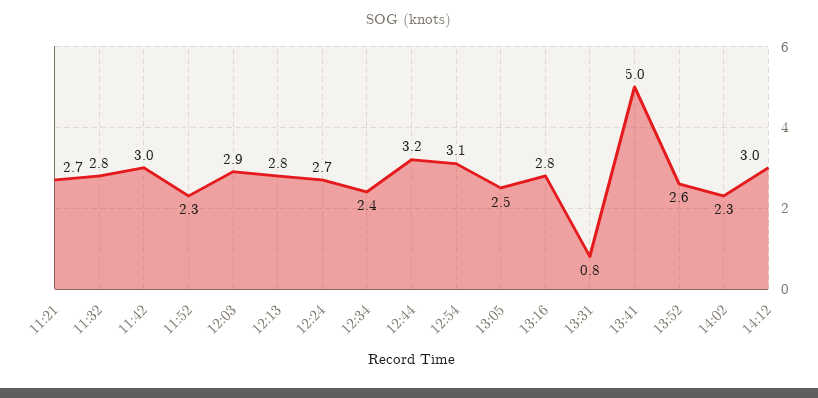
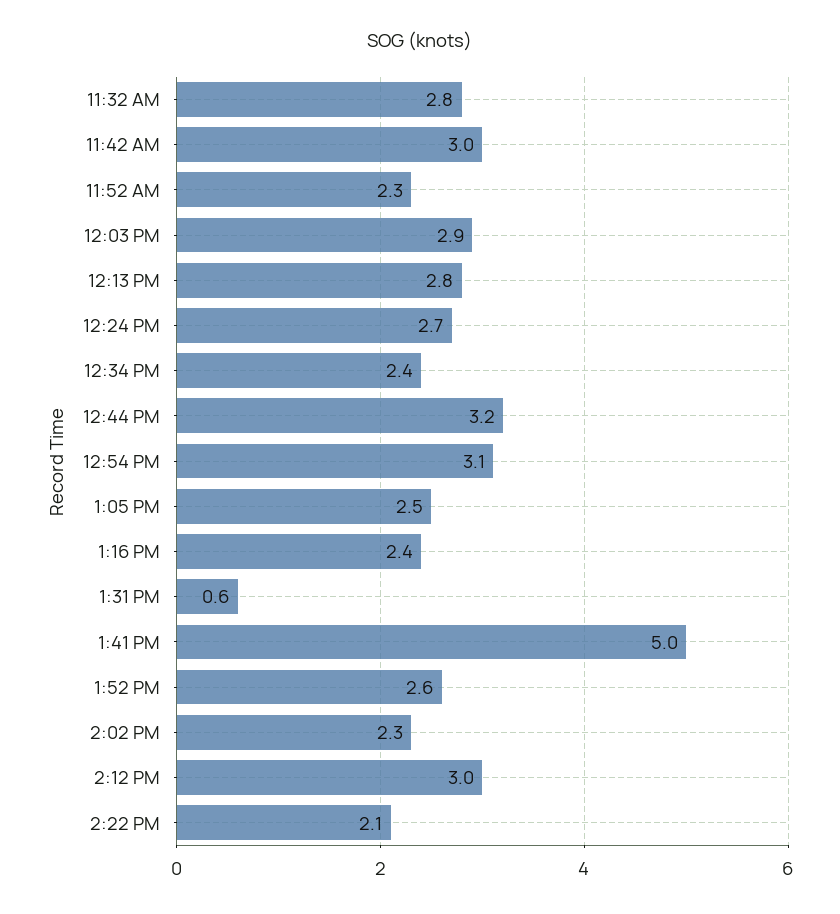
11:21: 2.7 -> none
13:16: 2.8 -> 2.4
13:31: 0.8 -> 0.6
2:22 PM: none -> 2.1

